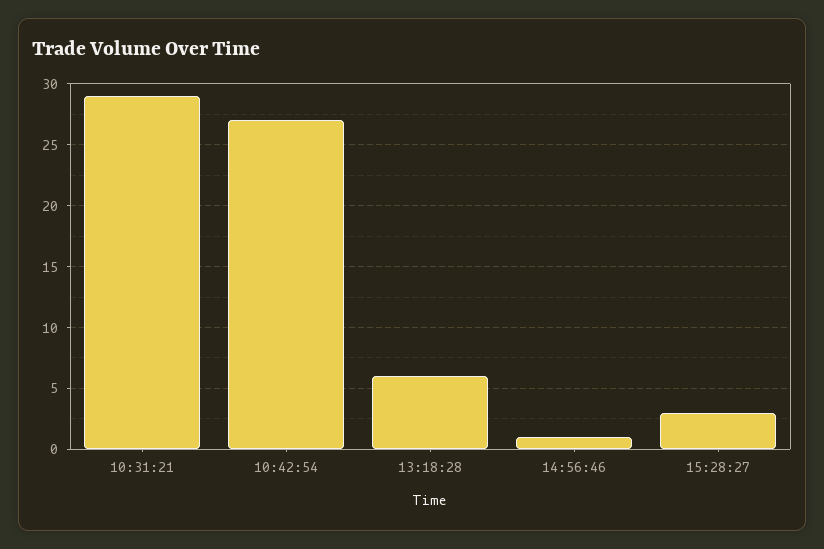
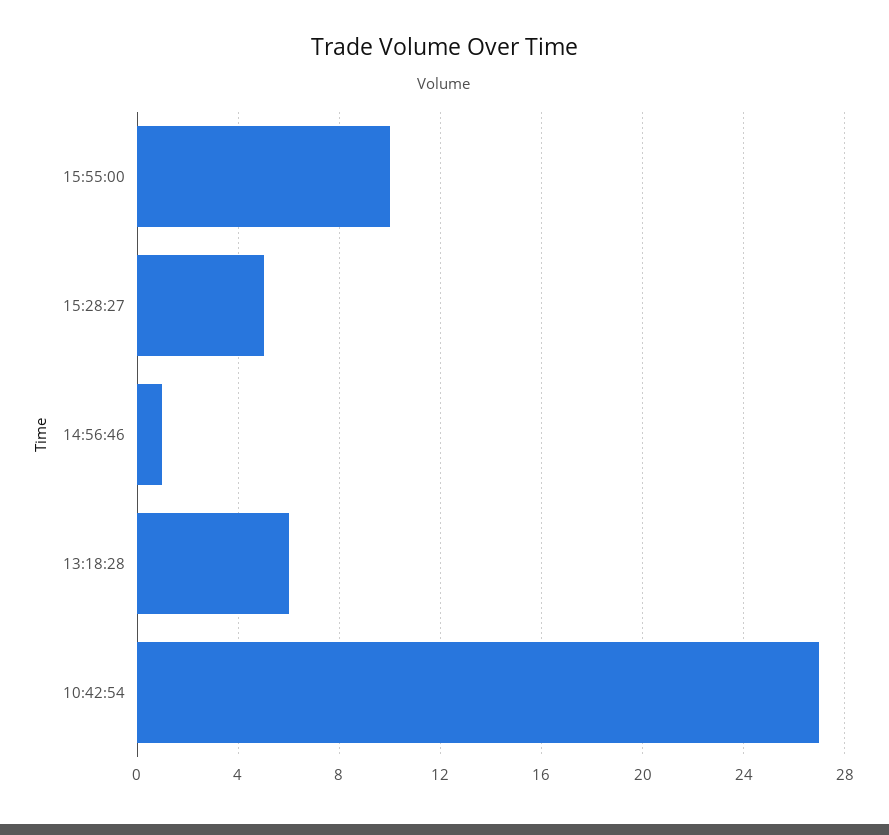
10:31:21: 29 -> none
15:28:27: 3 -> 5
15:55:00: none -> 10

